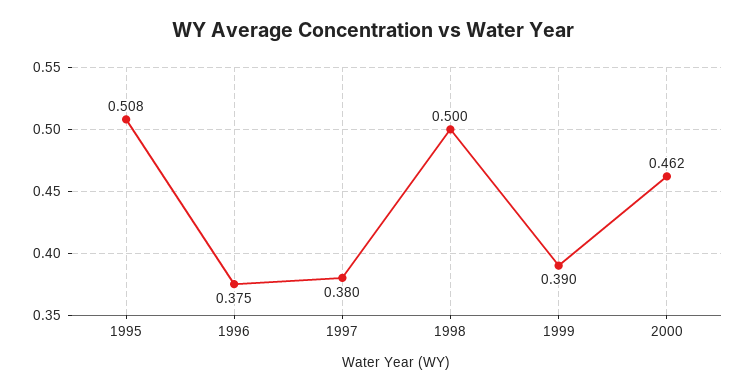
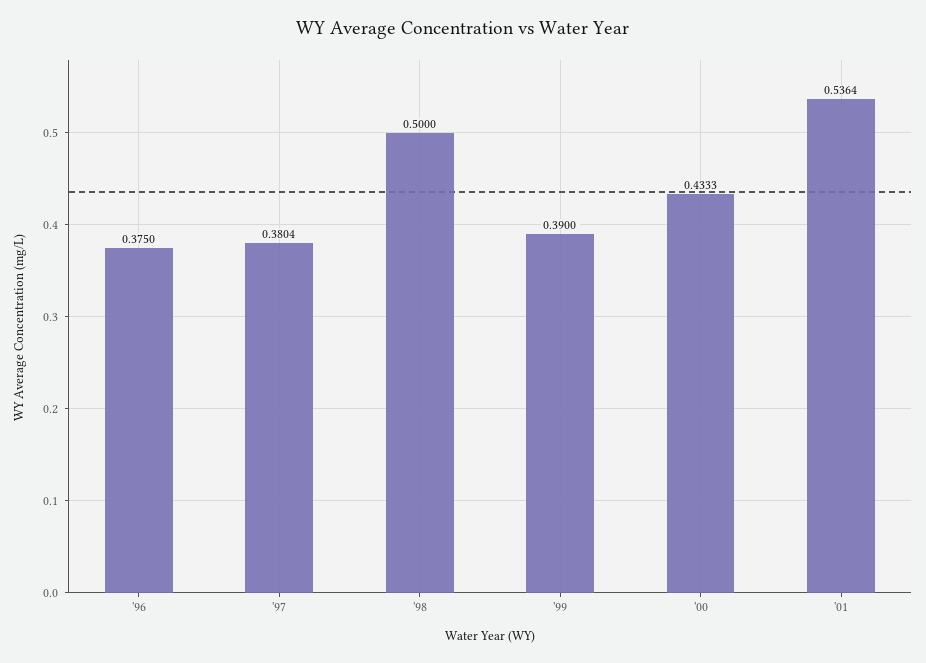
1995: 0.508 -> none
2000: 0.462 -> 0.4333
'01: none -> 0.5364

